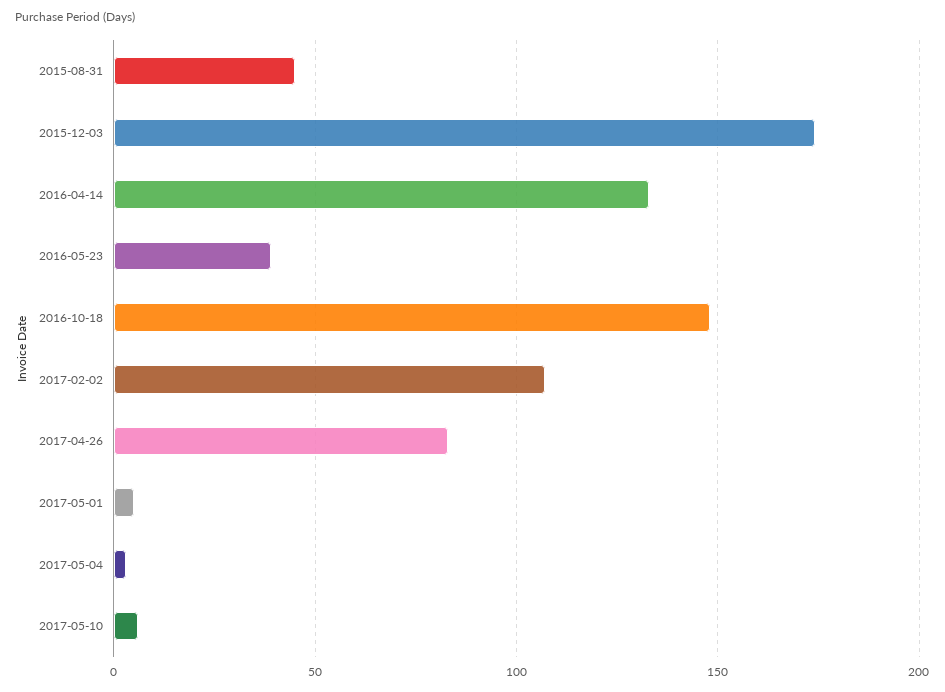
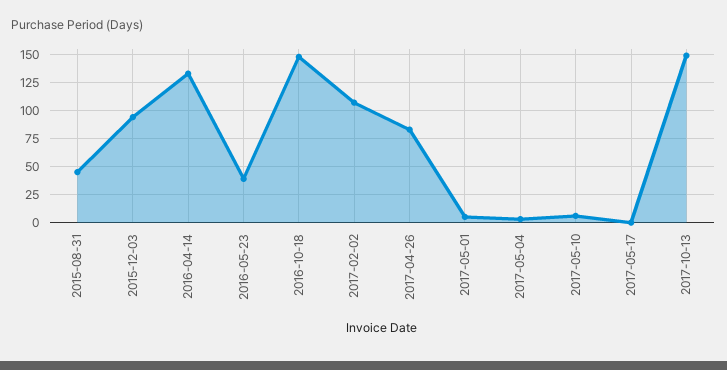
2015-12-03: 175 -> 100
2017-05-17: none -> 0
2017-10-13: none -> 150

